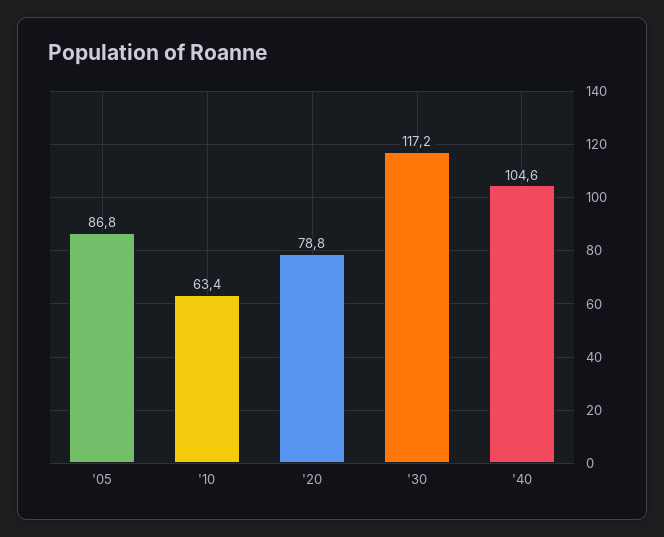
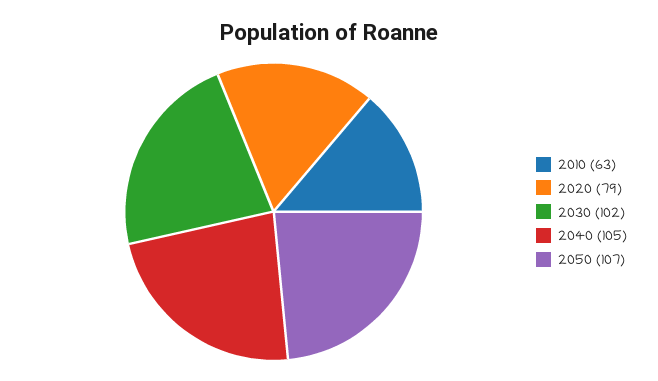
'05: 86.8 -> none
'30: 117.2 -> 102
2050: none -> 107

